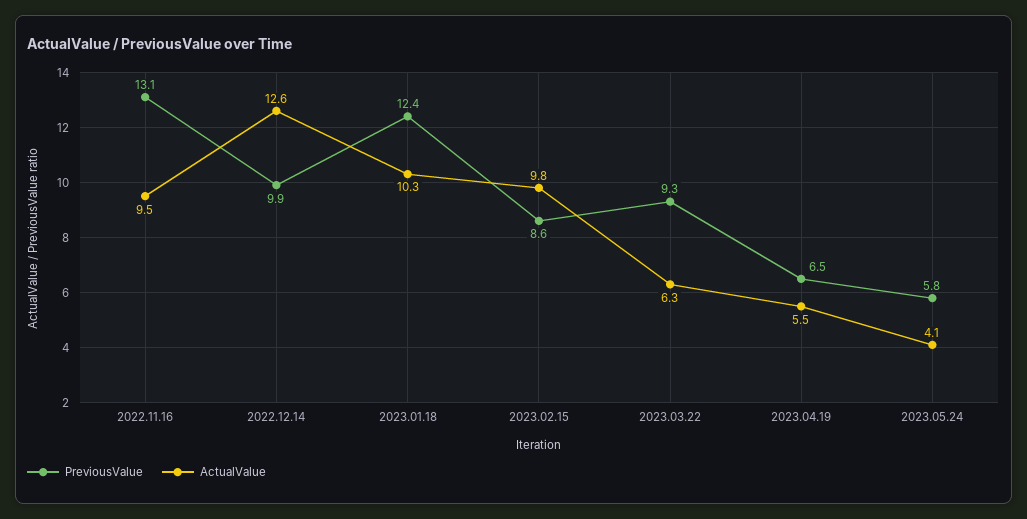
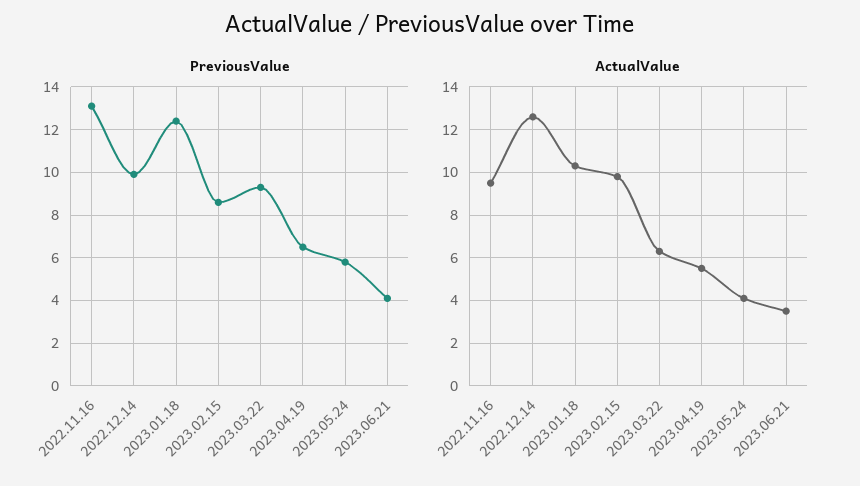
PreviousValue, 2023.06.21: none -> 4
ActualValue, 2023.06.21: none -> 3.5

